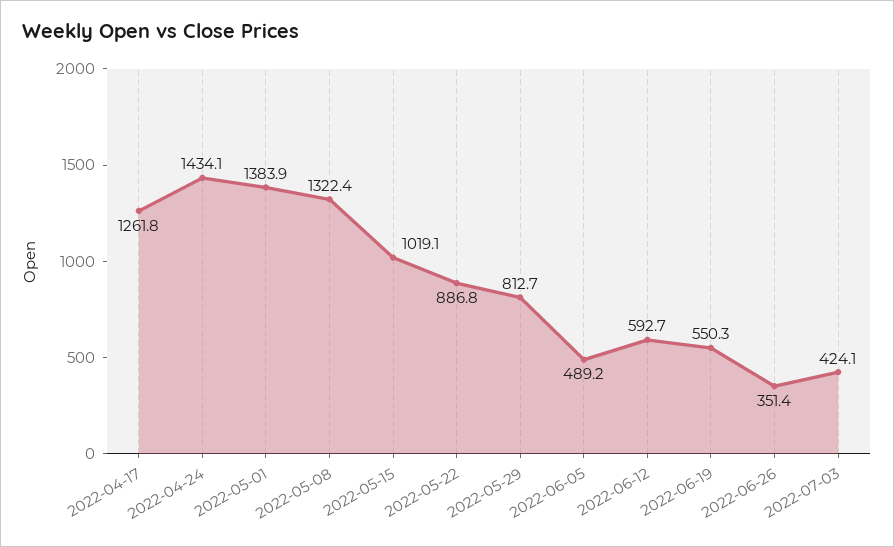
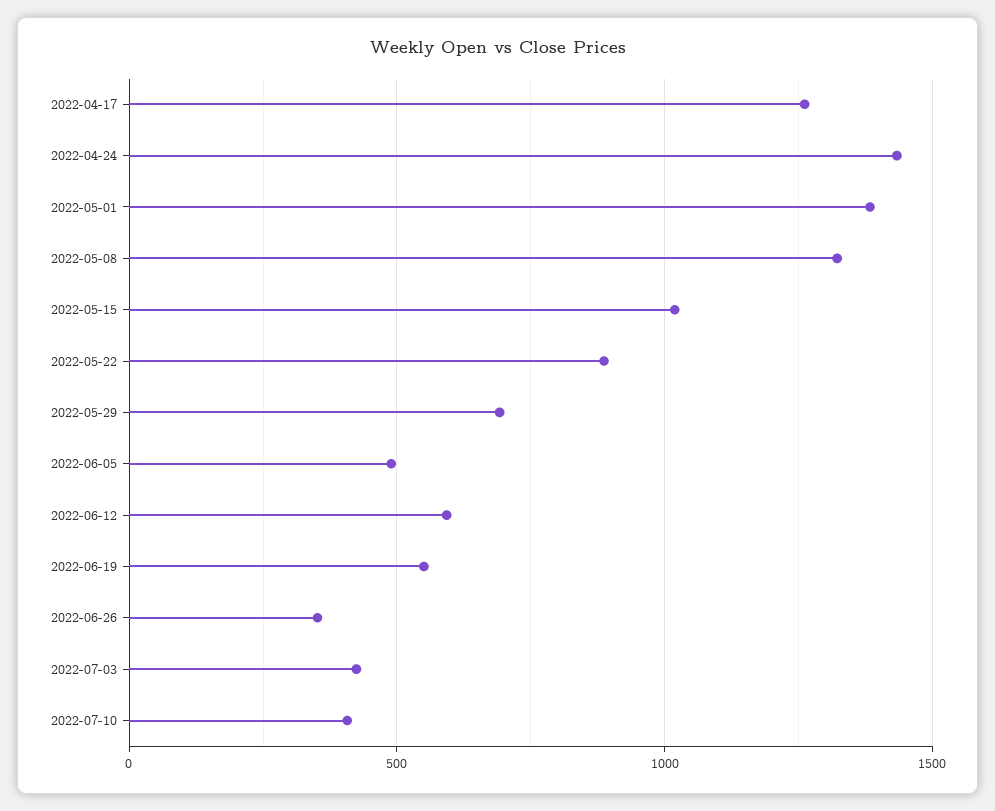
2022-05-29: 812.7 -> 700
2022-07-10: none -> 400

